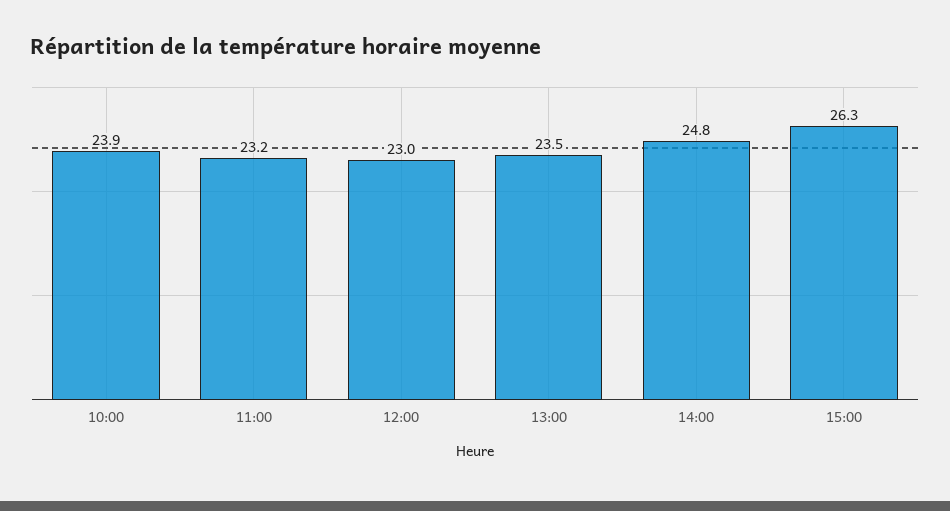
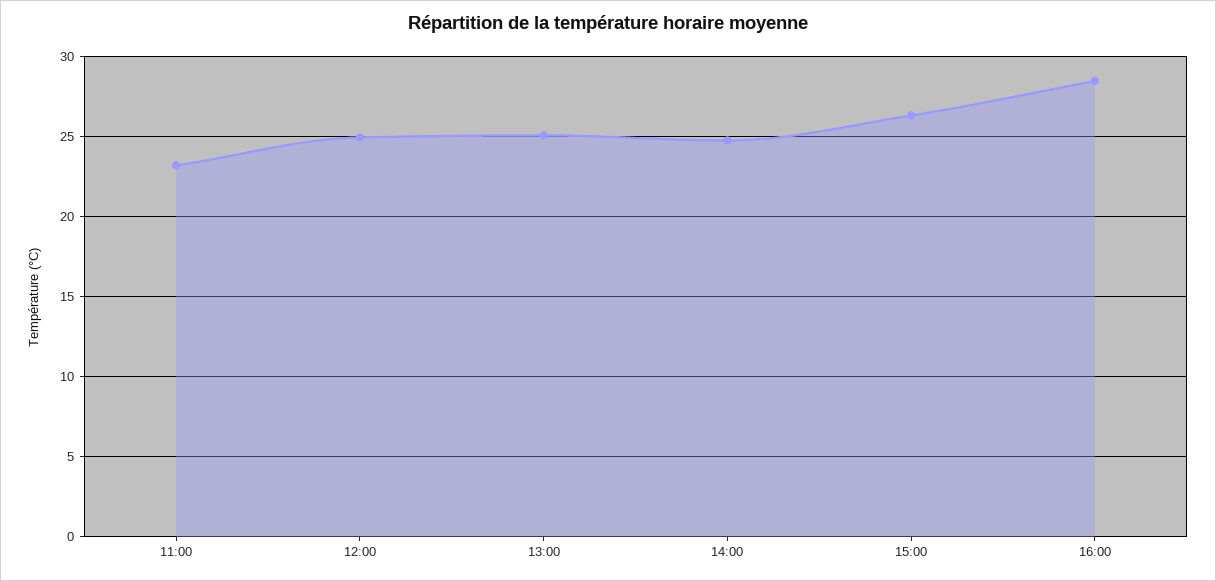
10:00: 23.9 -> none
12:00: 23 -> 25
13:00: 23.5 -> 25
16:00: none -> 28.5

